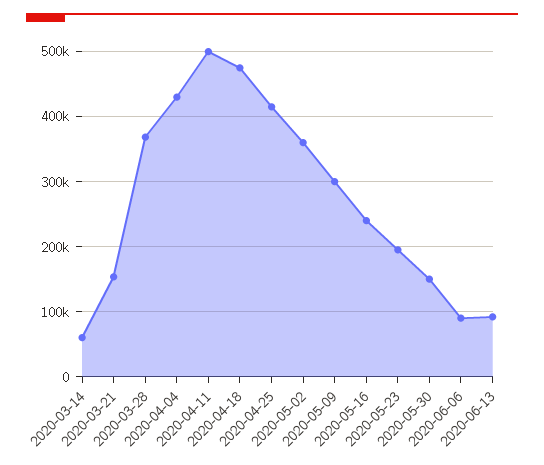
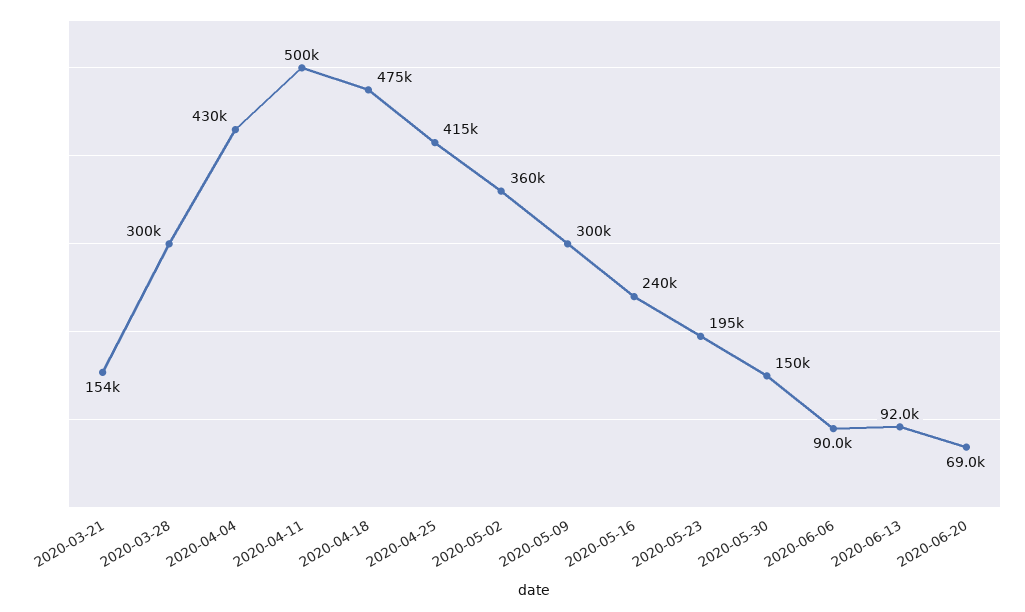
2020-03-14: 60000 -> none
2020-03-28: 370000 -> 300000
2020-06-20: none -> 69000

